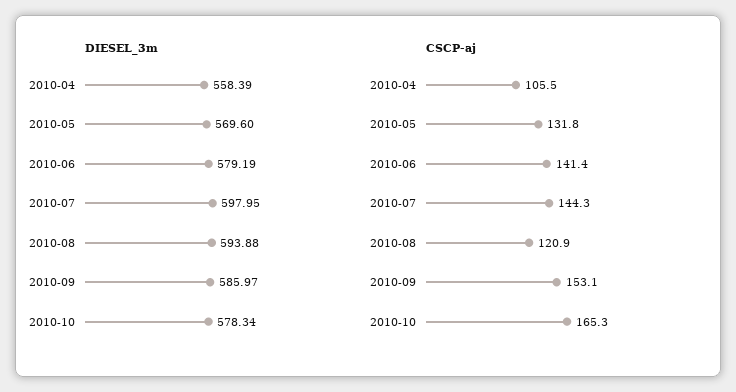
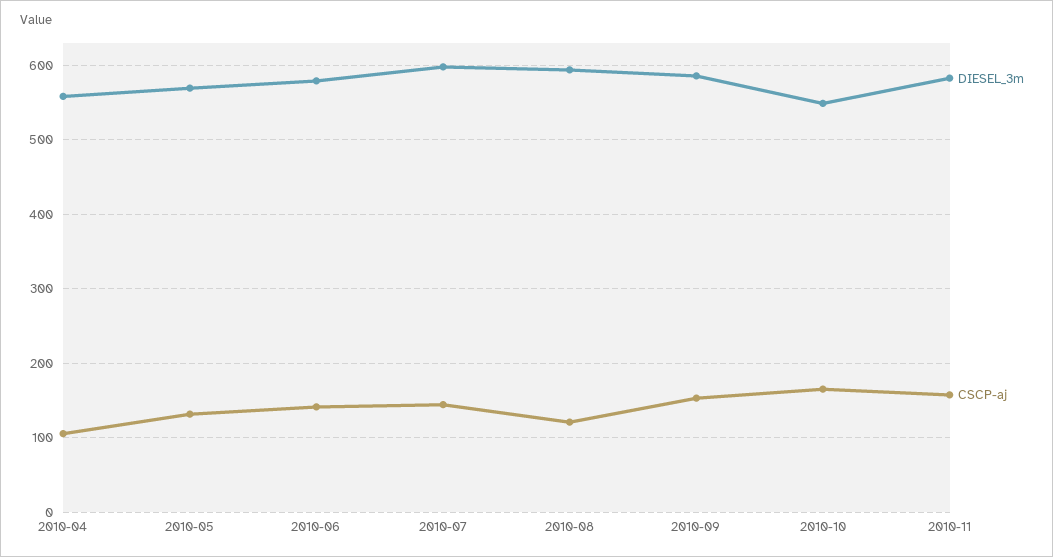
DIESEL_3m, 2010-10: 578.34 -> 550
DIESEL_3m, 2010-11: none -> 580
CSCP-aj, 2010-11: none -> 160

